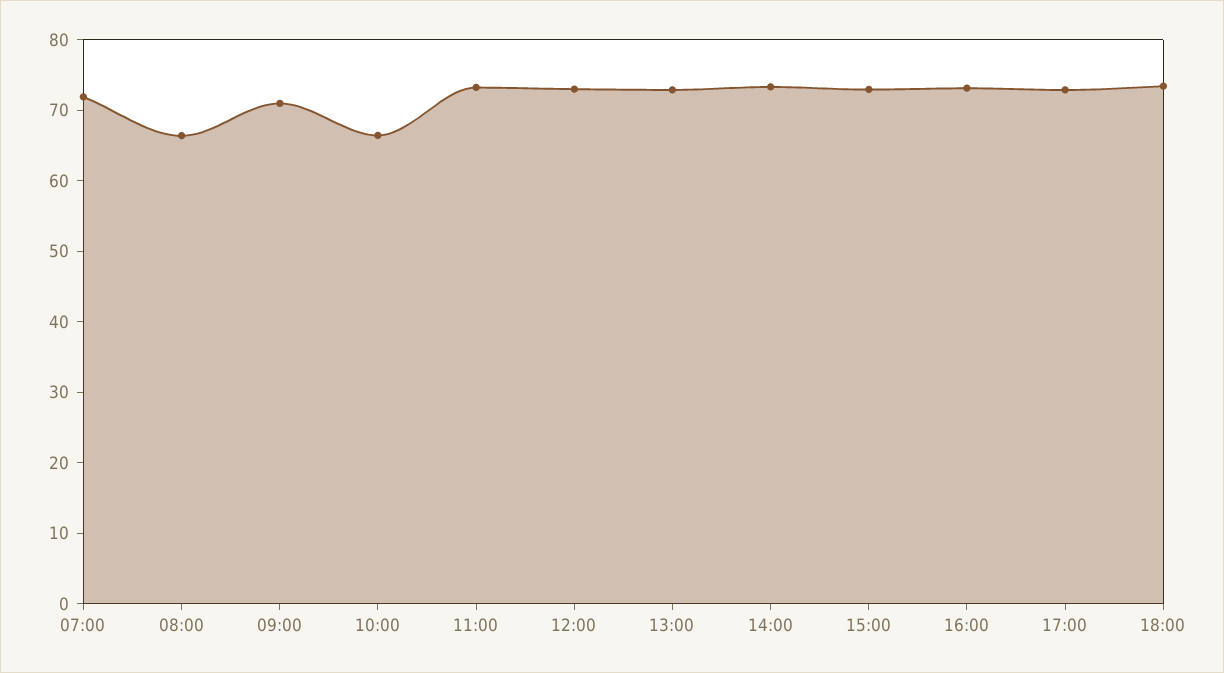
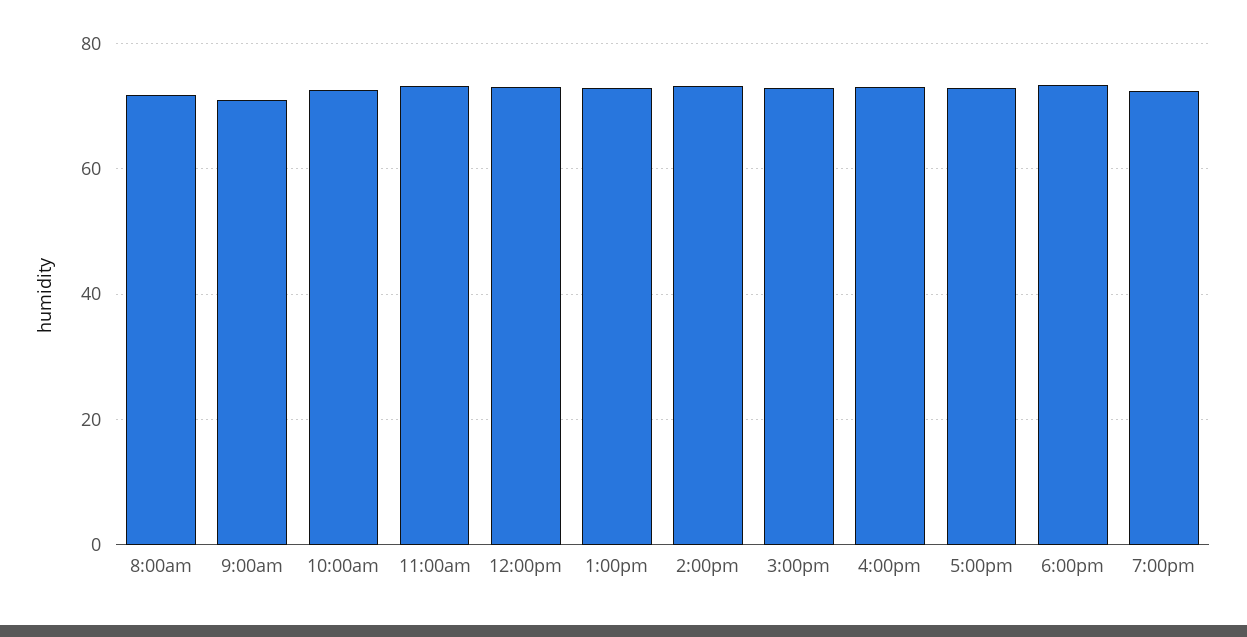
07:00: 72 -> none
08:00: 66 -> 72
10:00: 66 -> 72
7:00pm: none -> 72

